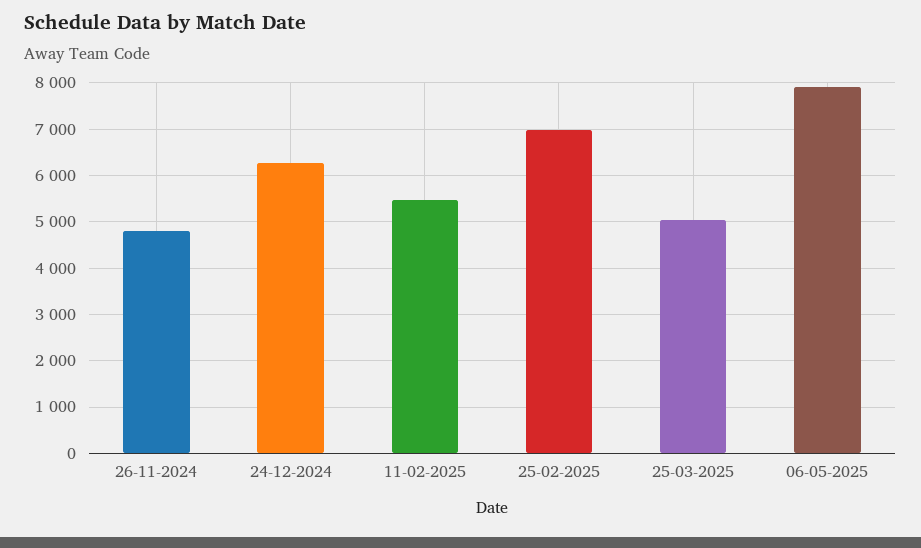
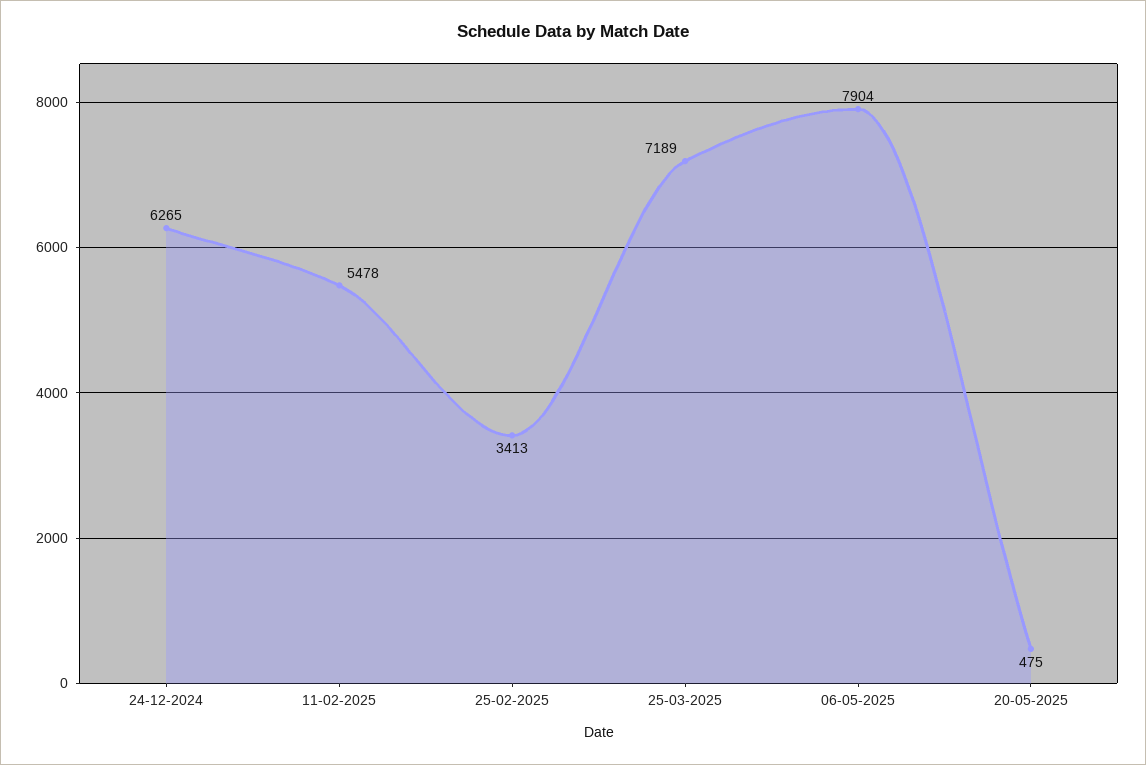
26-11-2024: 4800 -> none
25-02-2025: 7000 -> 3413
25-03-2025: 5000 -> 7189
20-05-2025: none -> 475

